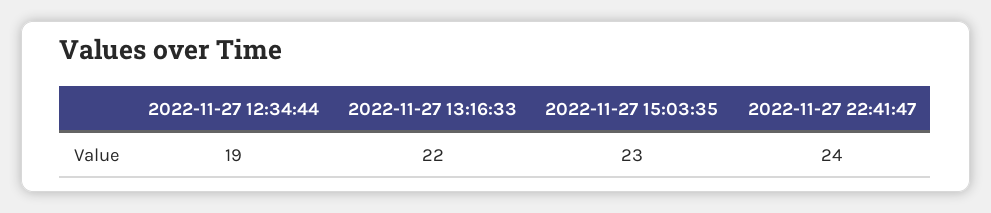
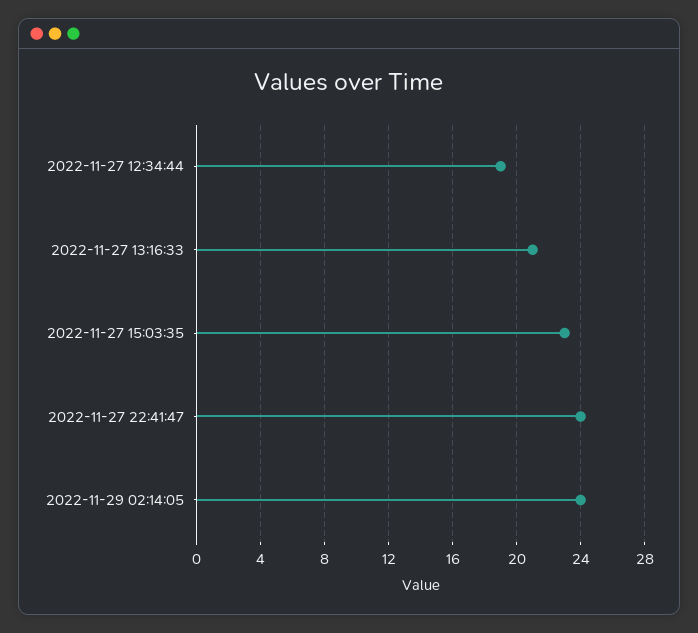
2022-11-27 13:16:33: 22 -> 21
2022-11-29 02:14:05: none -> 24

